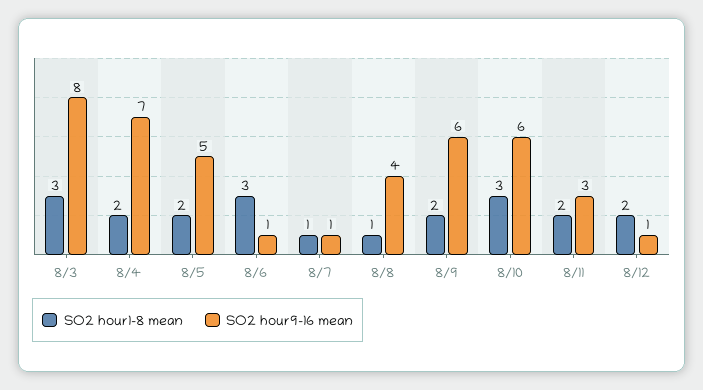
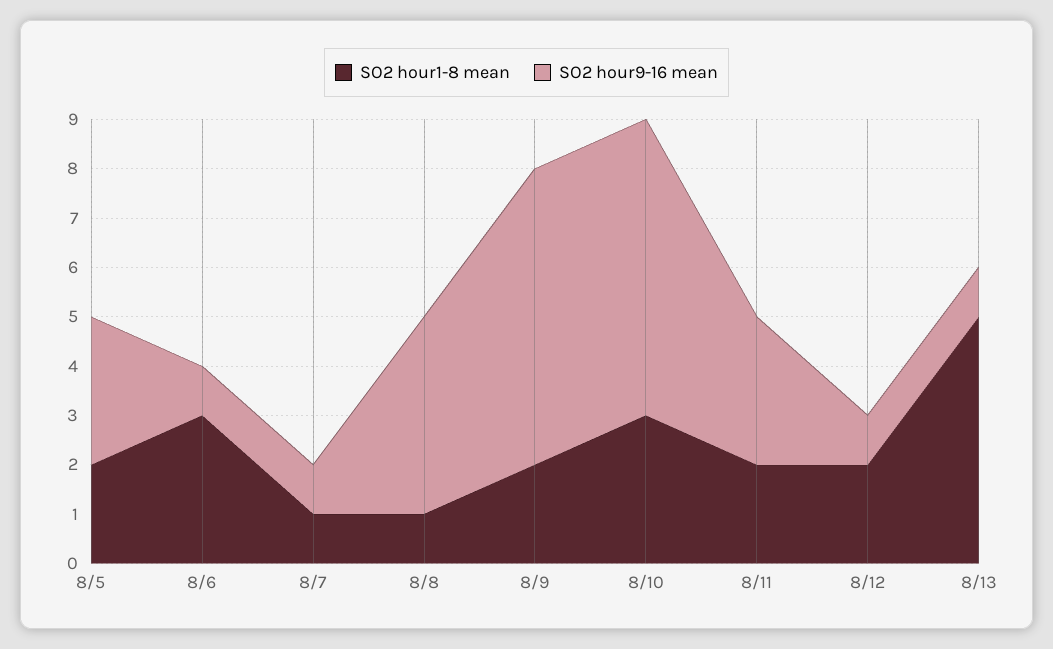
SO2 hour1-8 mean, 8/3: 3 -> none
SO2 hour9-16 mean, 8/3: 8 -> none
SO2 hour1-8 mean, 8/4: 2 -> none
SO2 hour9-16 mean, 8/4: 7 -> none
SO2 hour9-16 mean, 8/5: 5 -> 3
SO2 hour1-8 mean, 8/13: none -> 5
SO2 hour9-16 mean, 8/13: none -> 1

